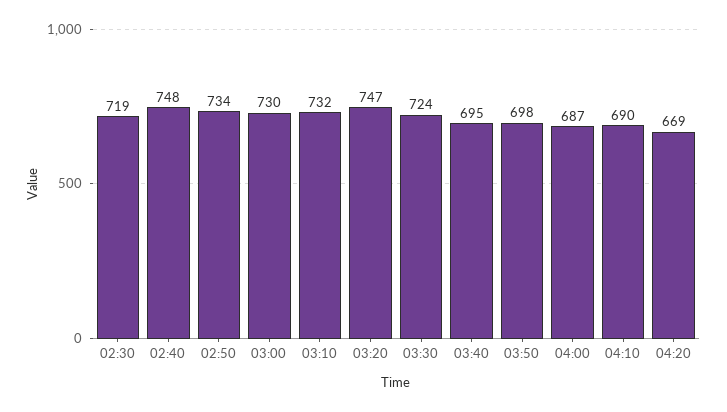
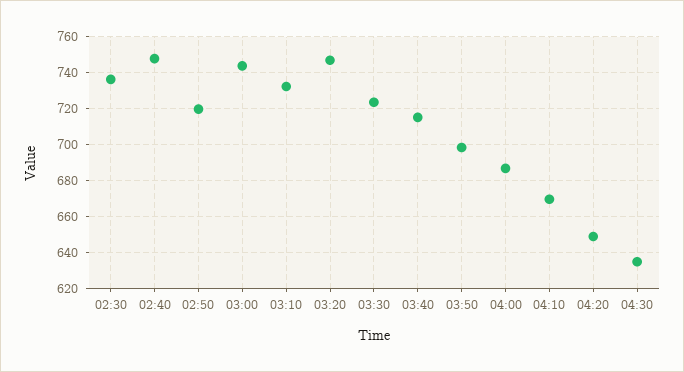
02:30: 719 -> 735
02:50: 734 -> 720
03:00: 730 -> 745
03:40: 695 -> 715
04:10: 690 -> 670
04:20: 669 -> 650
04:30: none -> 635

